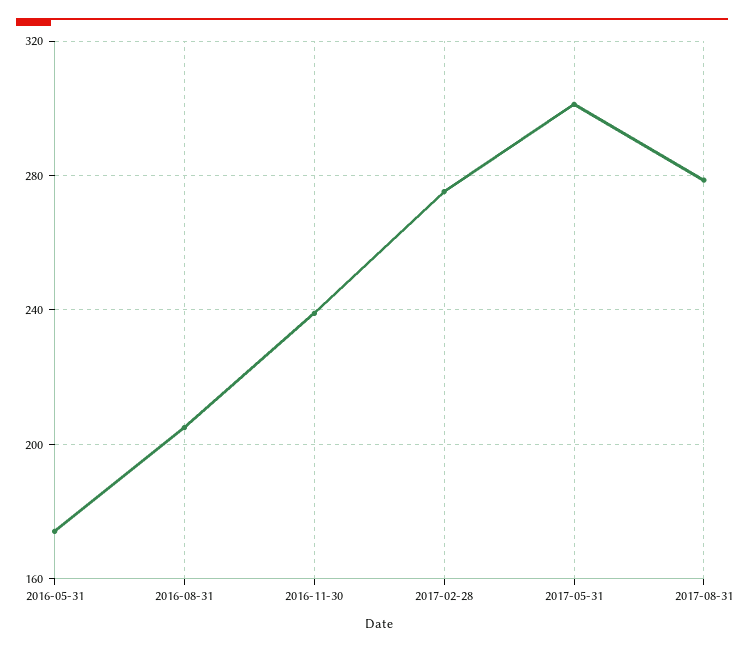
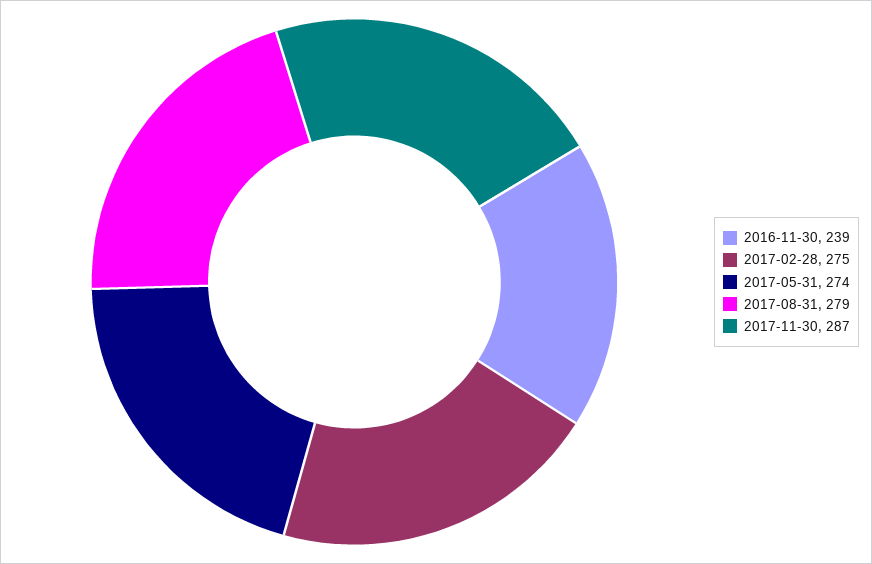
2016-05-31: 175 -> none
2016-08-31: 205 -> none
2017-05-31: 300 -> 274
2017-11-30: none -> 287

